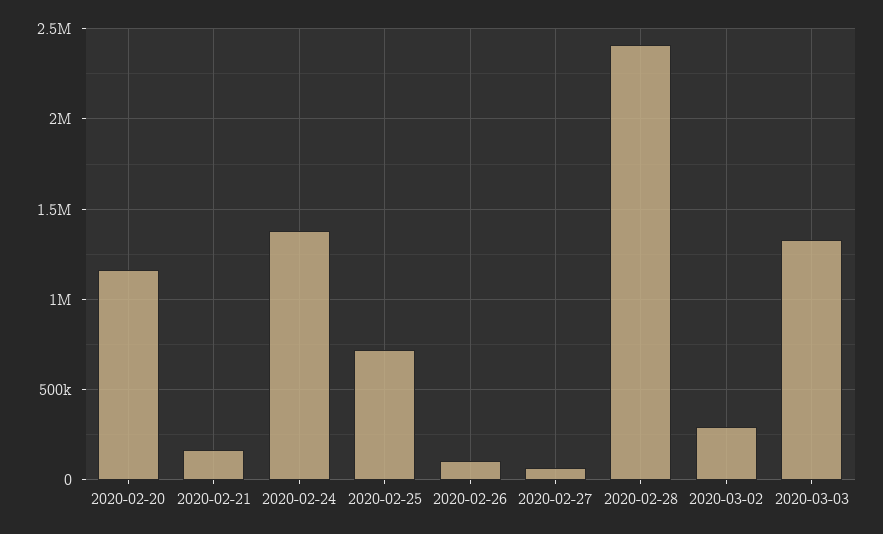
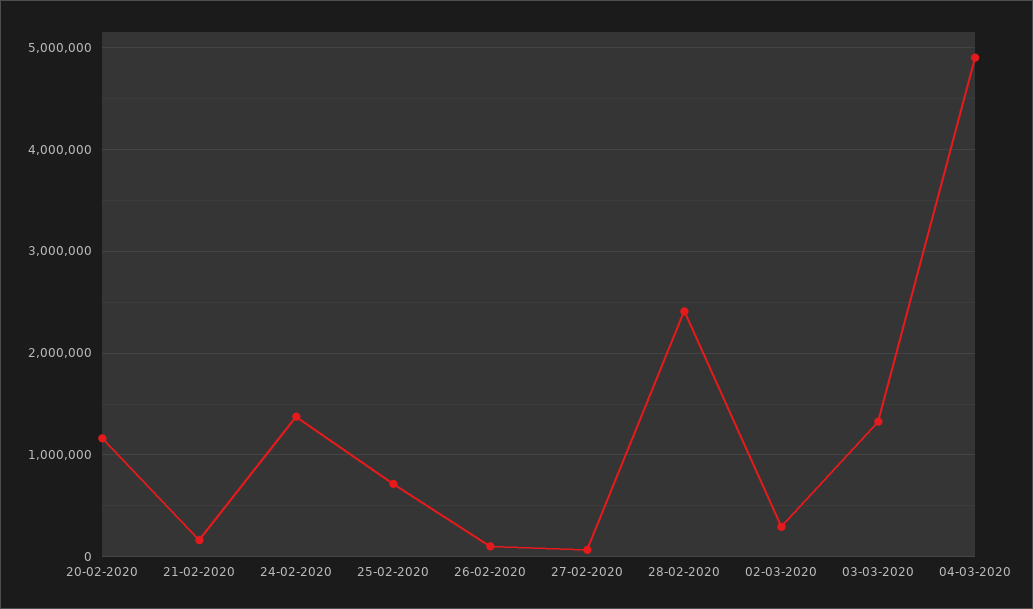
04-03-2020: none -> 4900000

